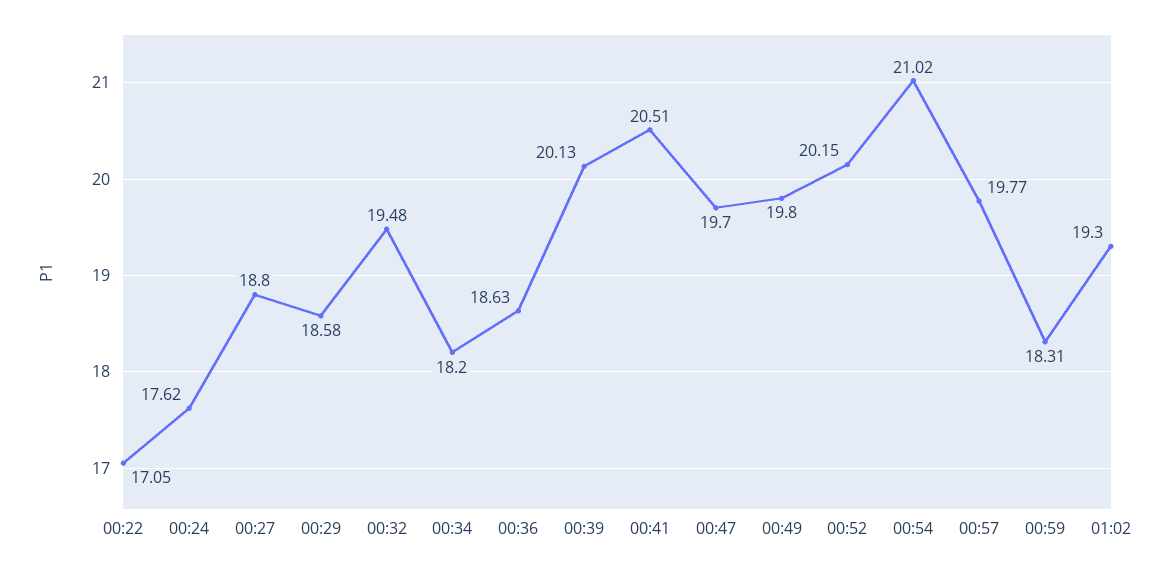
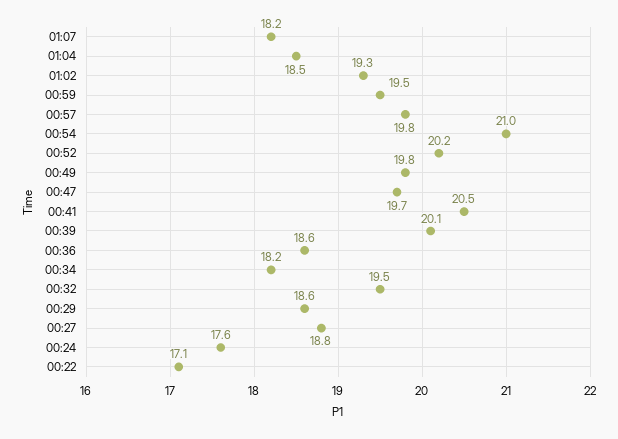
00:59: 18.31 -> 19.5
01:07: none -> 18.2
01:04: none -> 18.5

